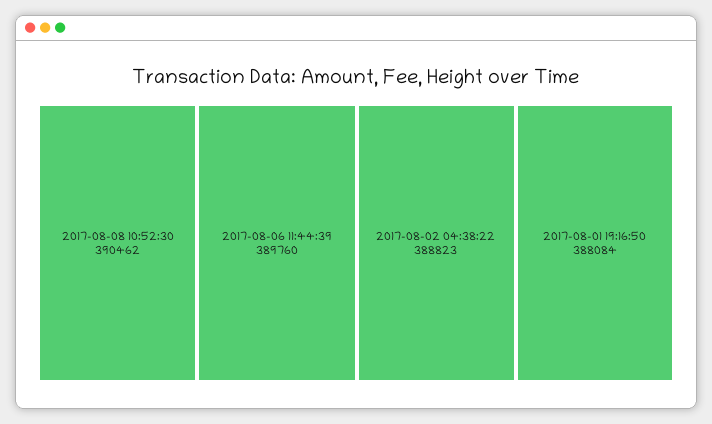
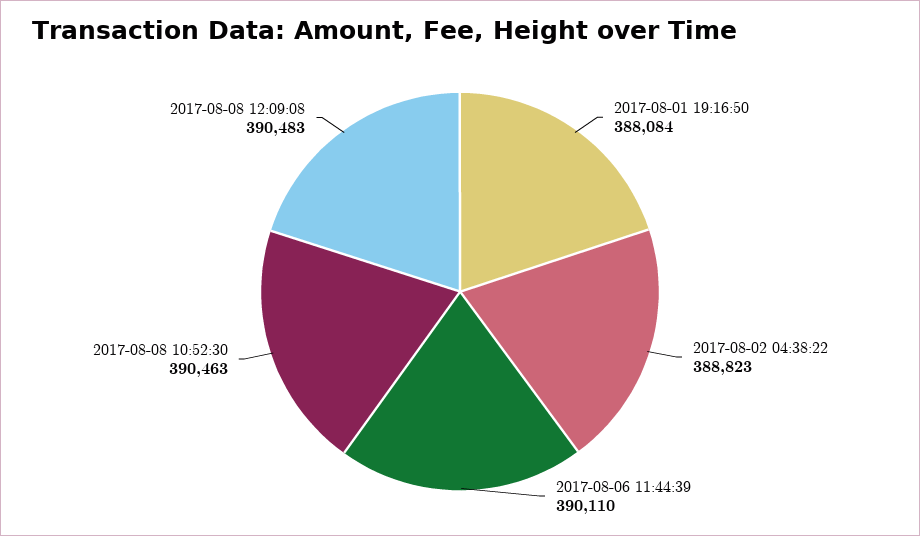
2017-08-08 10:52:30: 390462 -> 390463
2017-08-06 11:44:39: 389760 -> 390110
2017-08-08 12:09:08: none -> 390483

